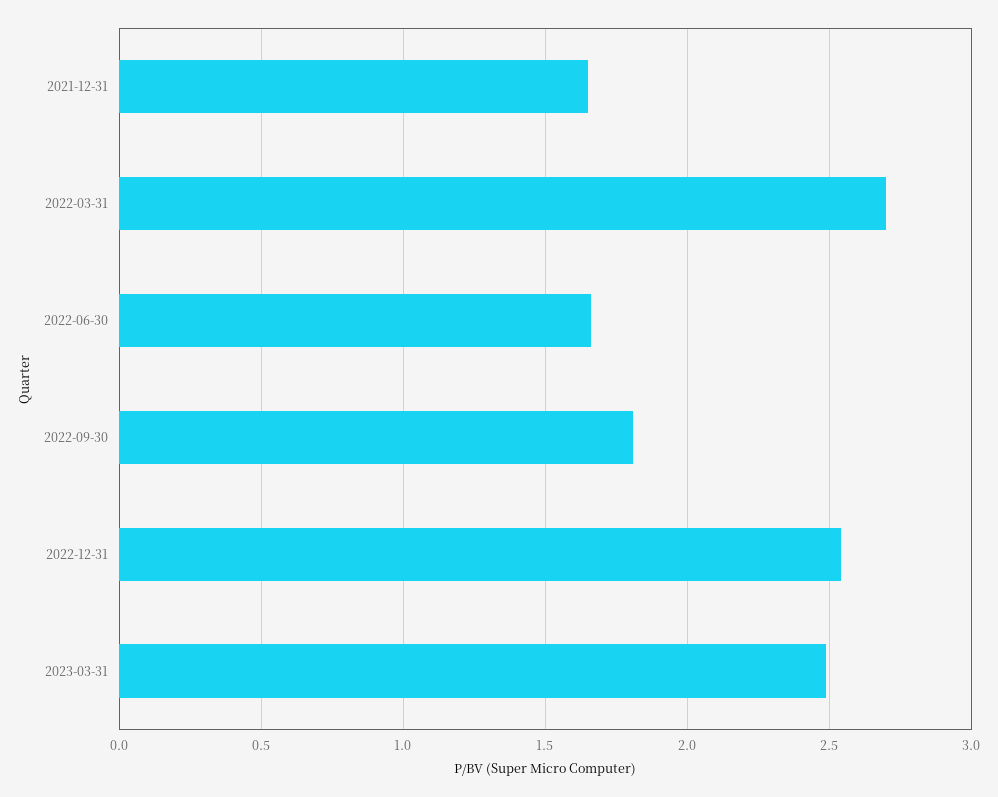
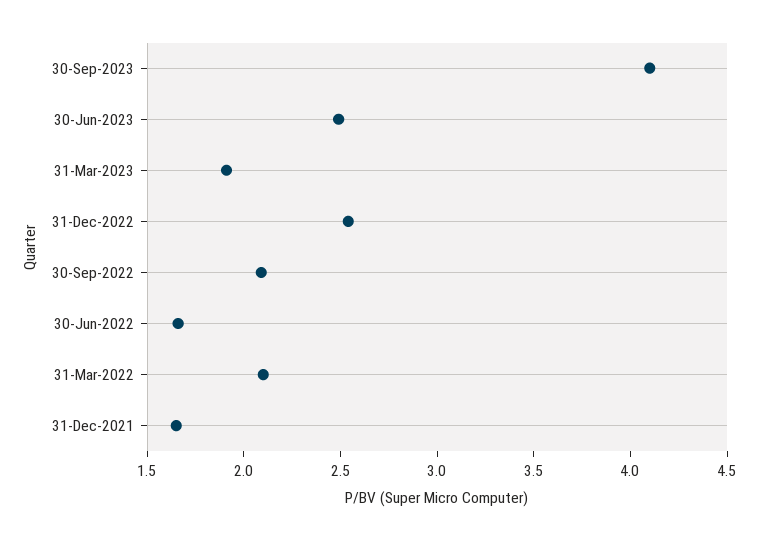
2022-03-31: 2.7 -> 2.1
2022-09-30: 1.8 -> 2.1
2023-03-31: 2.5 -> 1.9
30-Sep-2023: none -> 4.1
30-Jun-2023: none -> 2.5

